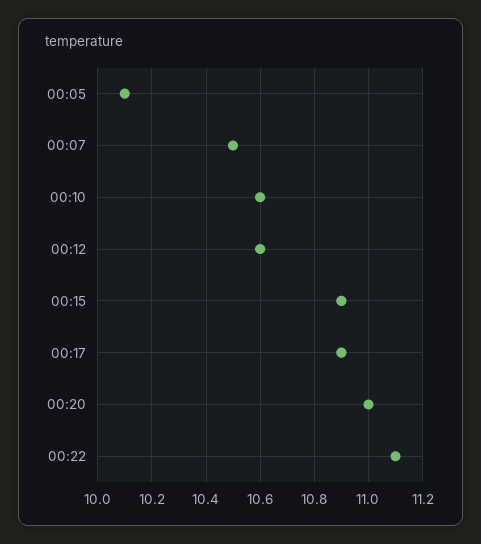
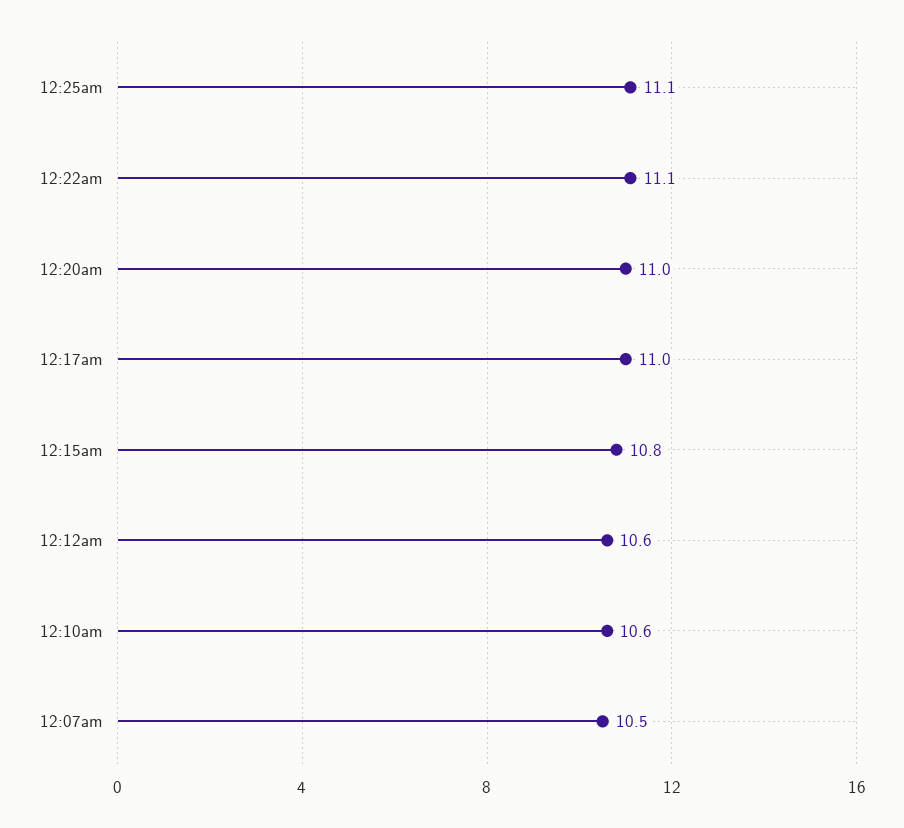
00:05: 10.1 -> none
00:15: 10.9 -> 10.8
00:17: 10.9 -> 11
12:25am: none -> 11.1

